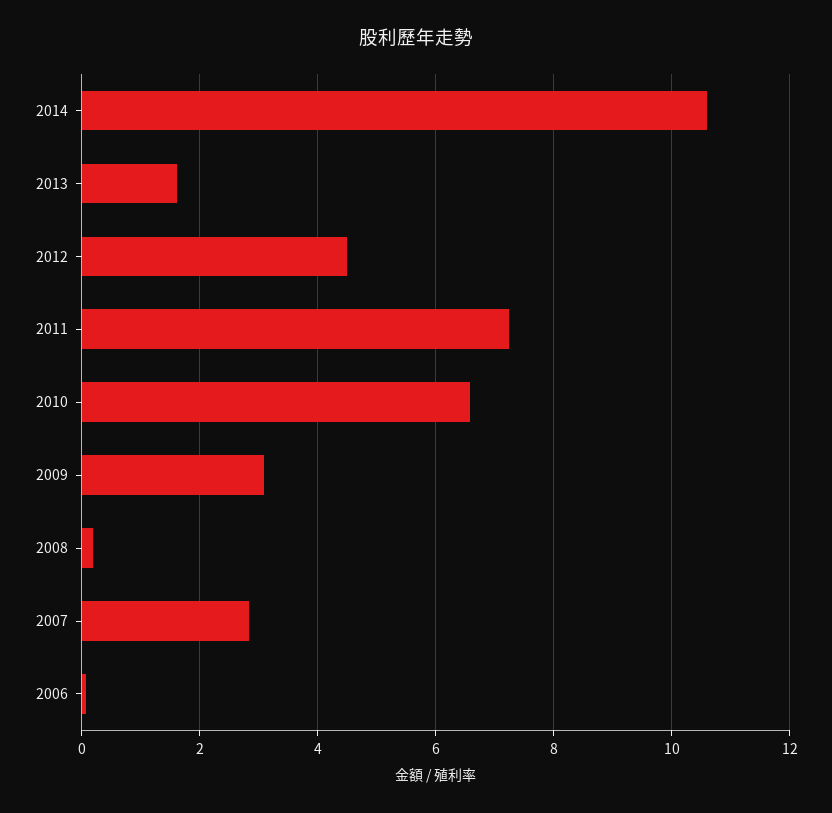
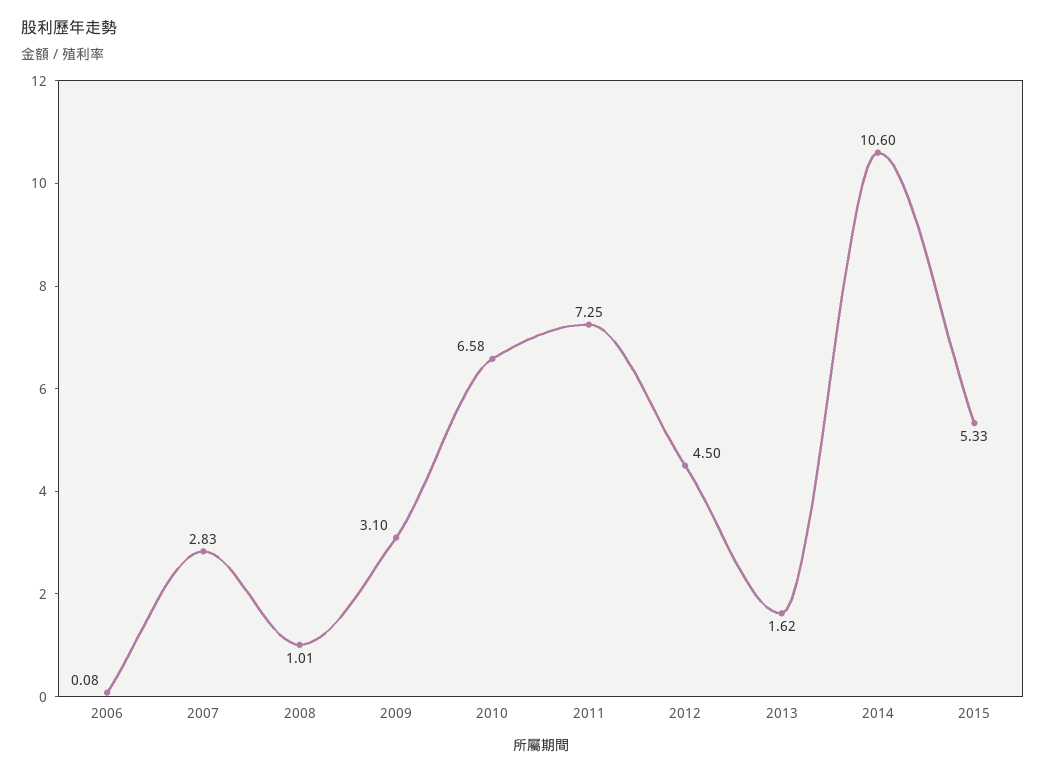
2008: 0.2 -> 1.01
2015: none -> 5.33

